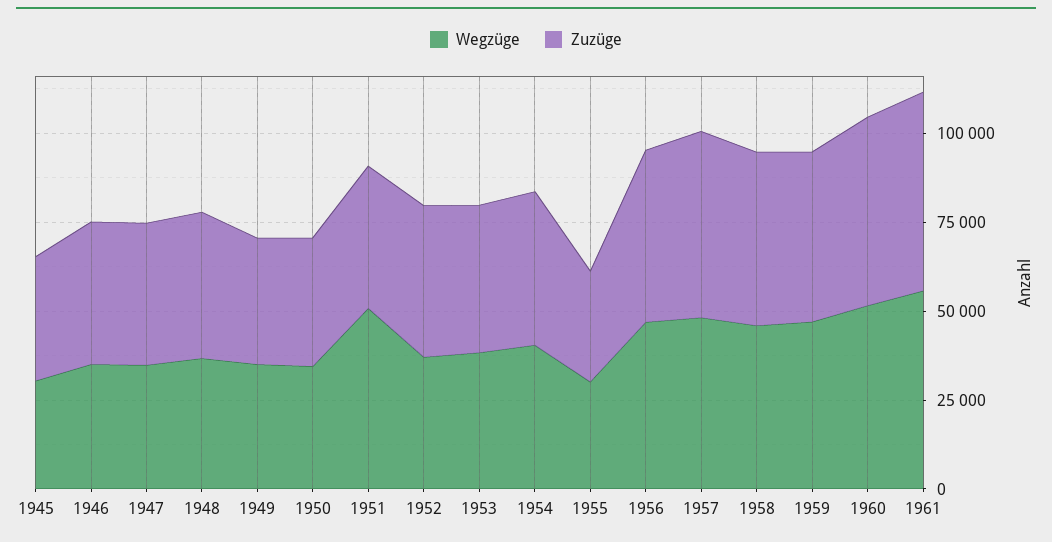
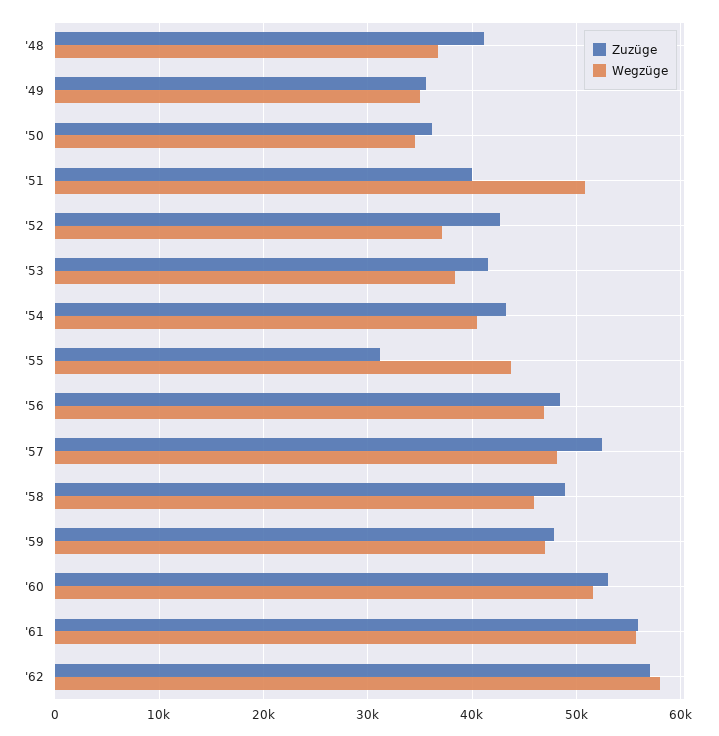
Wegzüge, 1945: 30000 -> none
Zuzüge, 1945: 35000 -> none
Wegzüge, 1946: 35000 -> none
Zuzüge, 1946: 40000 -> none
Wegzüge, 1947: 35000 -> none
Zuzüge, 1947: 40000 -> none
Wegzüge, 1955: 30000 -> 44000
Zuzüge, '62: none -> 57000
Wegzüge, '62: none -> 58000

